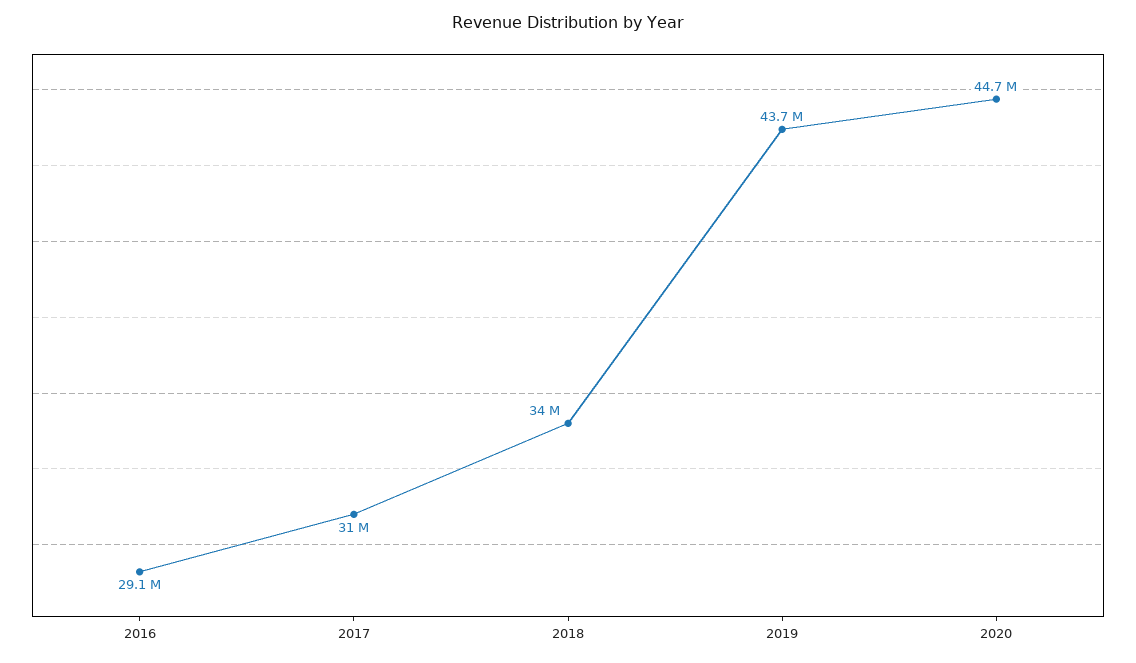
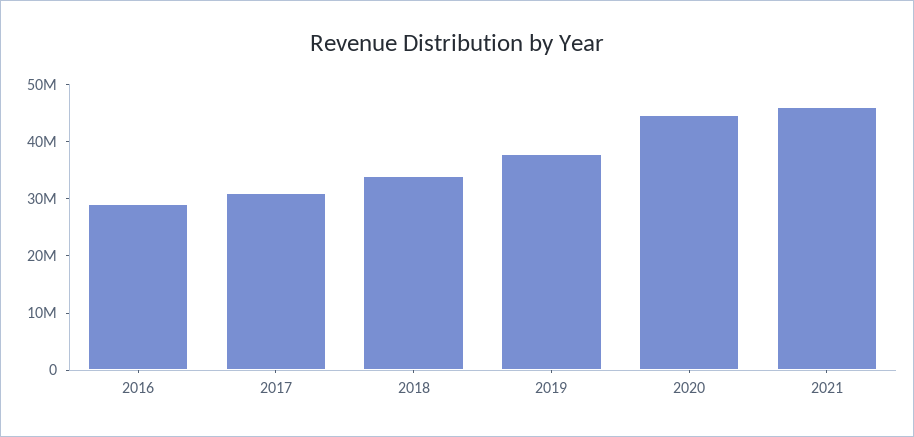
2019: 43700000 -> 38000000
2021: none -> 46000000

